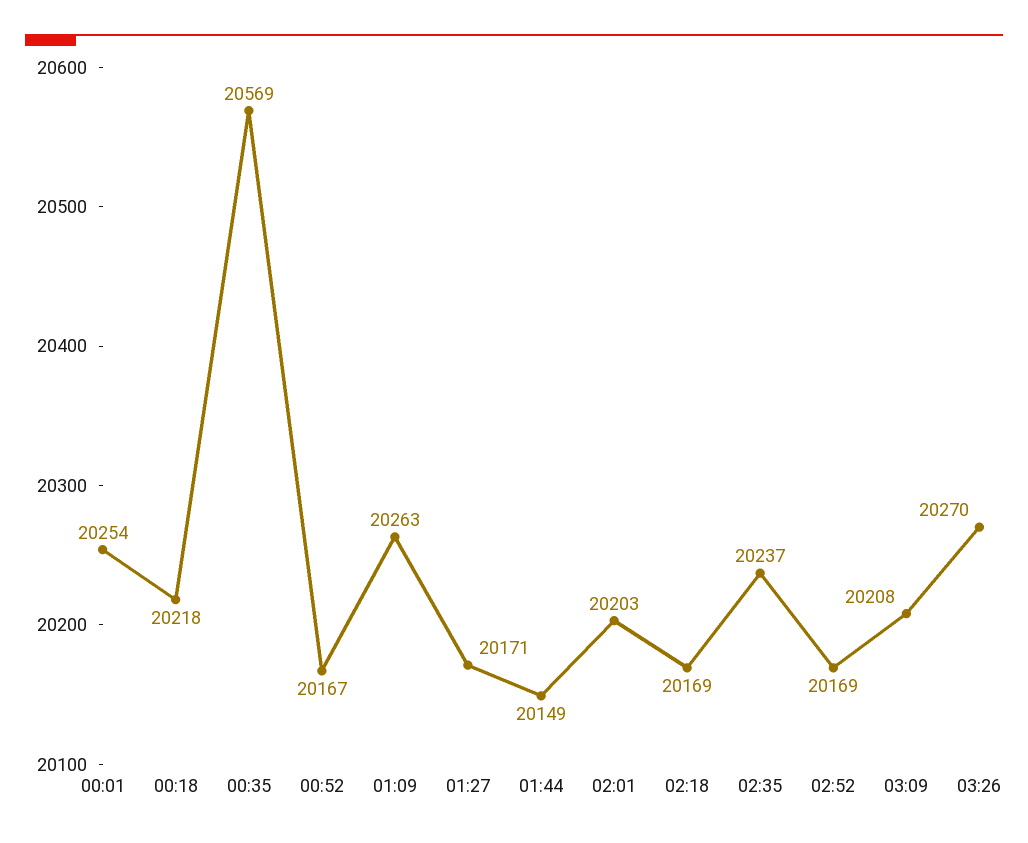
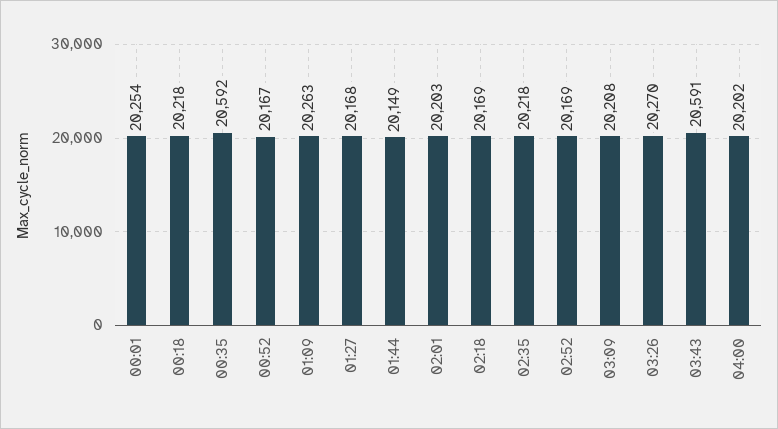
00:35: 20569 -> 20592
01:27: 20171 -> 20168
02:35: 20237 -> 20218
03:43: none -> 20591
04:00: none -> 20202

